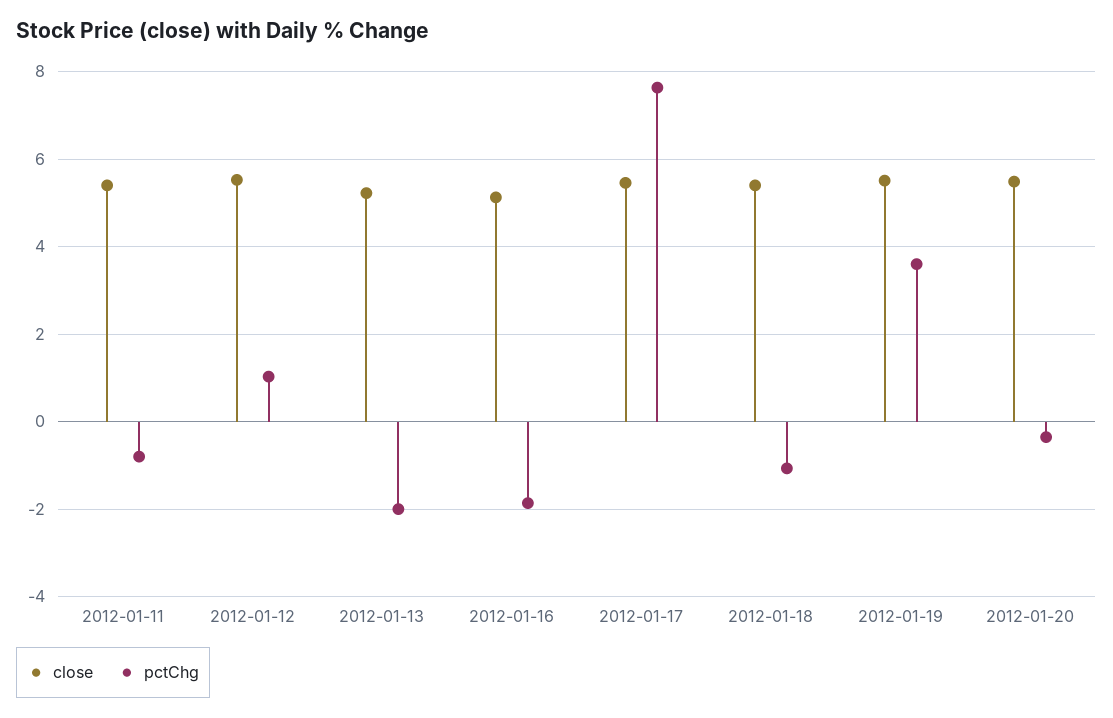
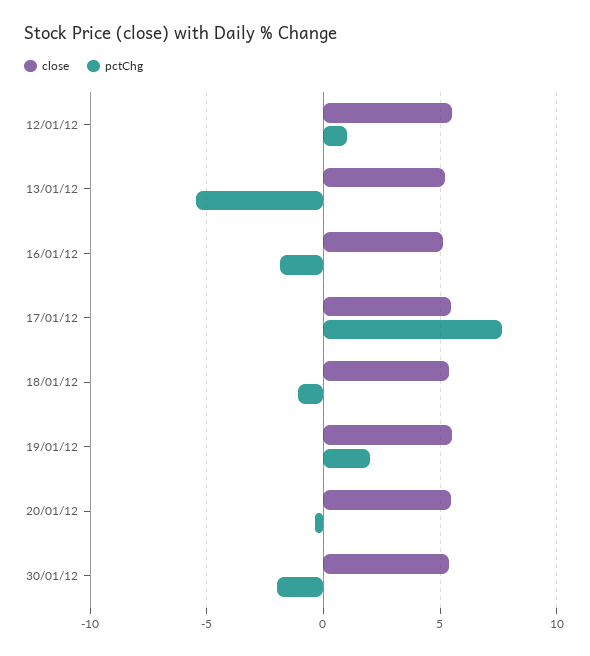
close, 2012-01-11: 5.4 -> none
pctChg, 2012-01-11: -0.8 -> none
pctChg, 2012-01-13: -2 -> -5.5
pctChg, 2012-01-19: 3.6 -> 2
close, 30/01/12: none -> 5.5
pctChg, 30/01/12: none -> -2

